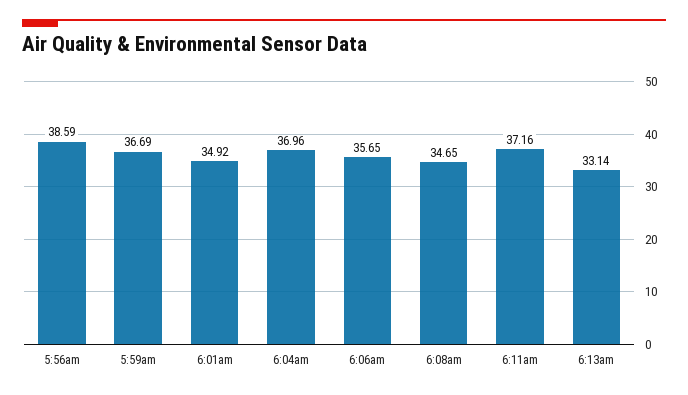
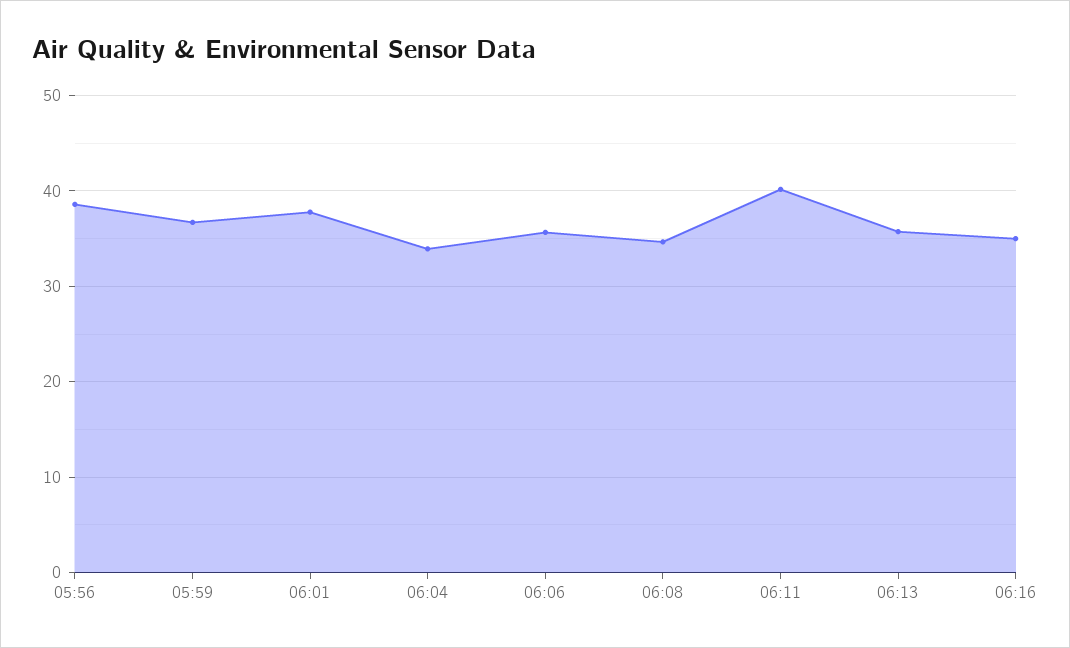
6:01am: 34.92 -> 38
6:04am: 36.96 -> 34
6:11am: 37.16 -> 40
6:13am: 33.14 -> 36
06:16: none -> 35

